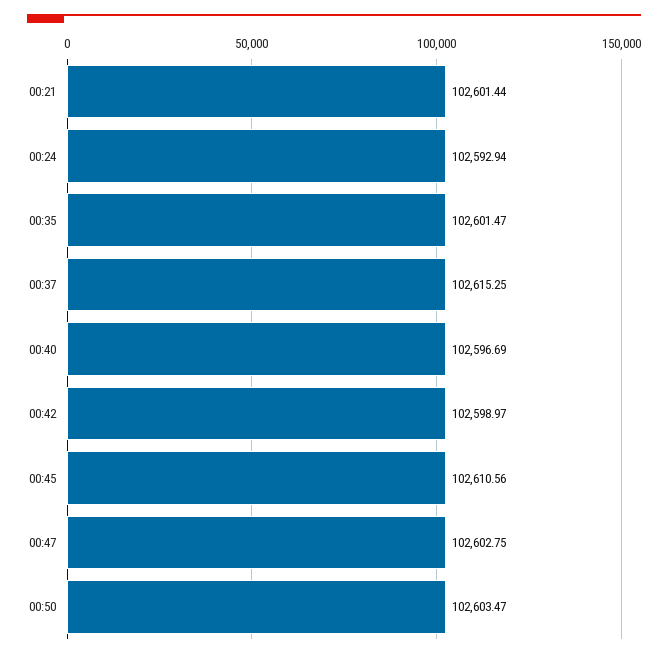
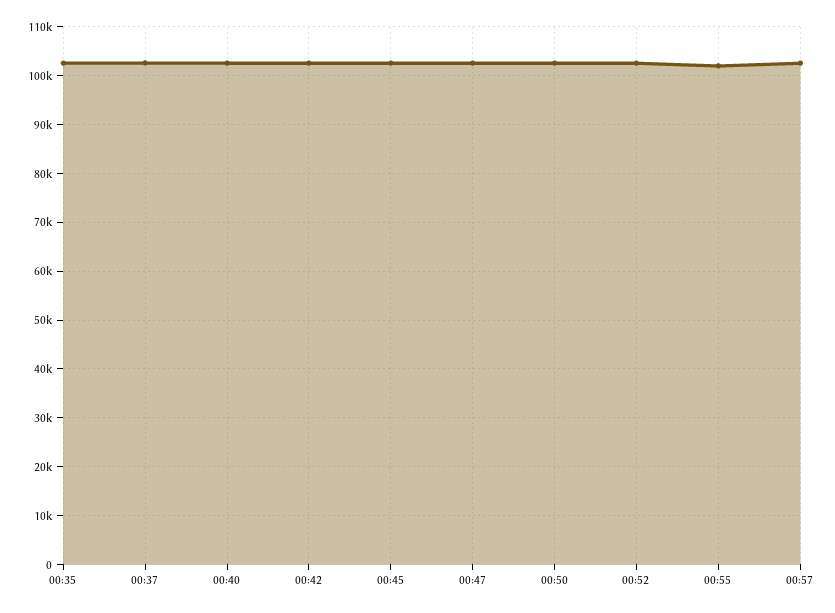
00:21: 102601.44 -> none
00:24: 102592.94 -> none
00:52: none -> 102000
00:55: none -> 102000
00:57: none -> 102000

